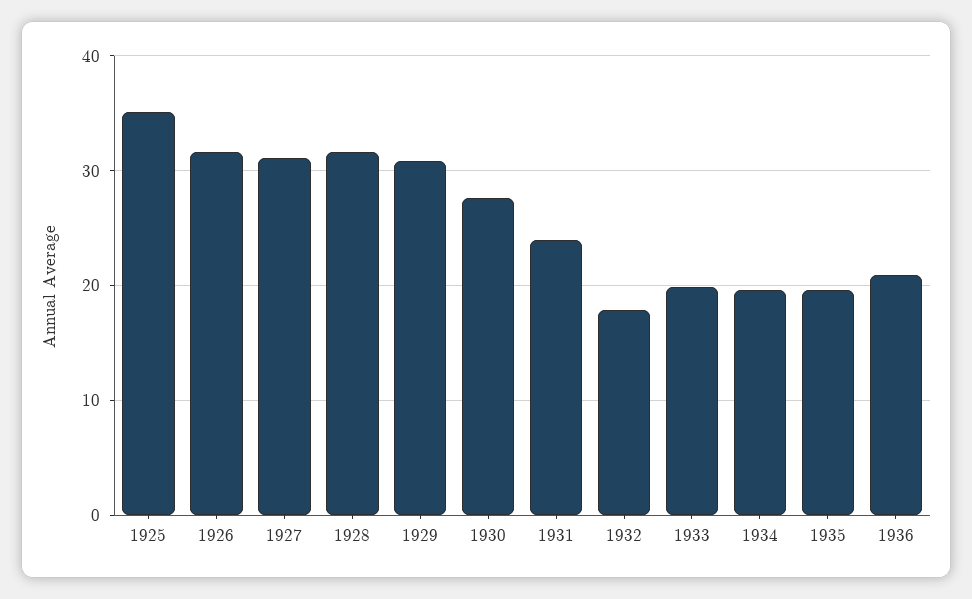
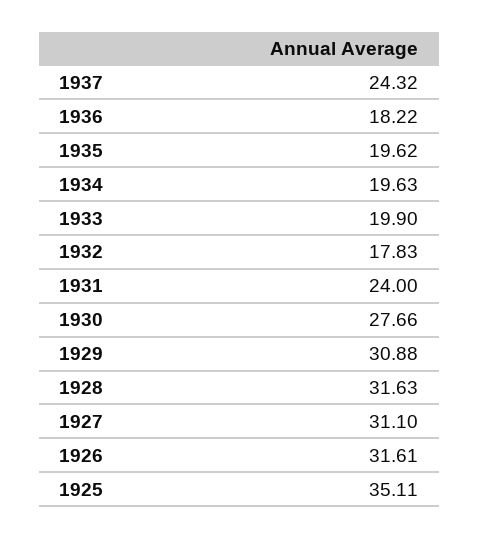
1936: 21 -> 18.22
1937: none -> 24.32

